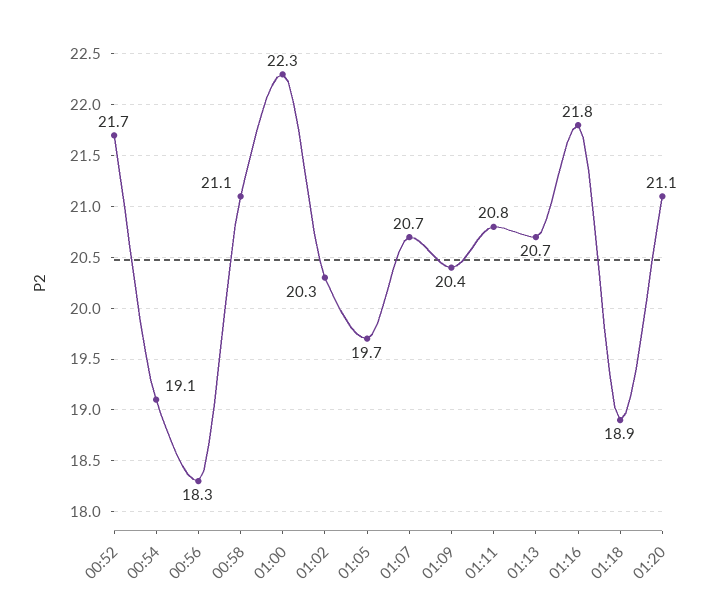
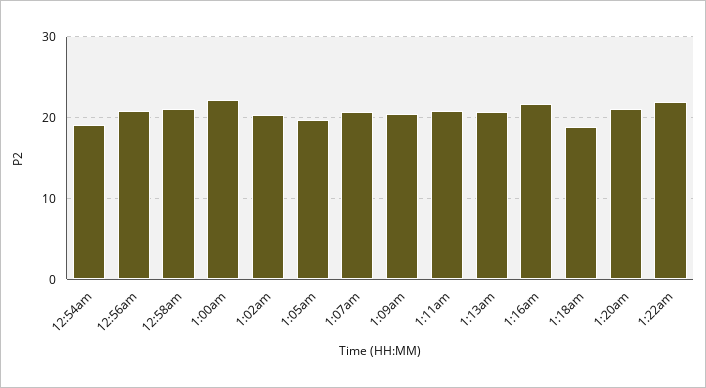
00:52: 21.7 -> none
00:56: 18.3 -> 21
1:22am: none -> 22

